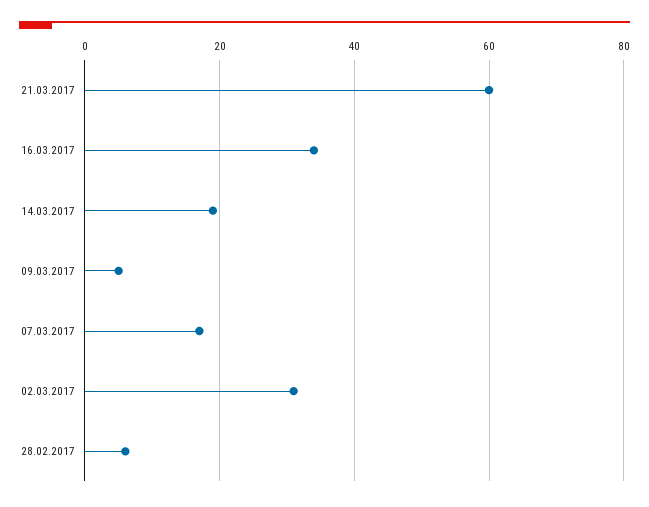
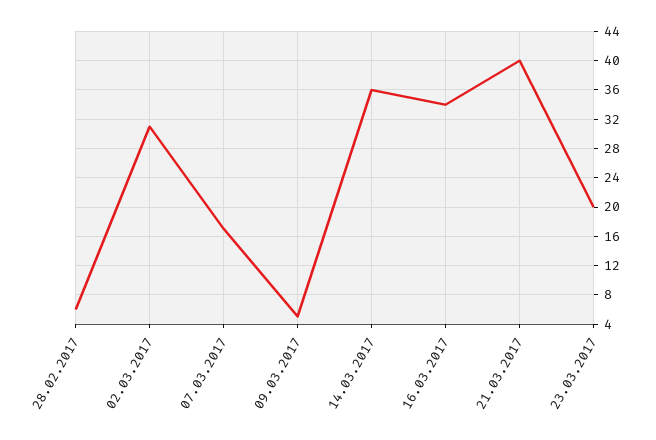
21.03.2017: 60 -> 40
14.03.2017: 20 -> 36
23.03.2017: none -> 20

